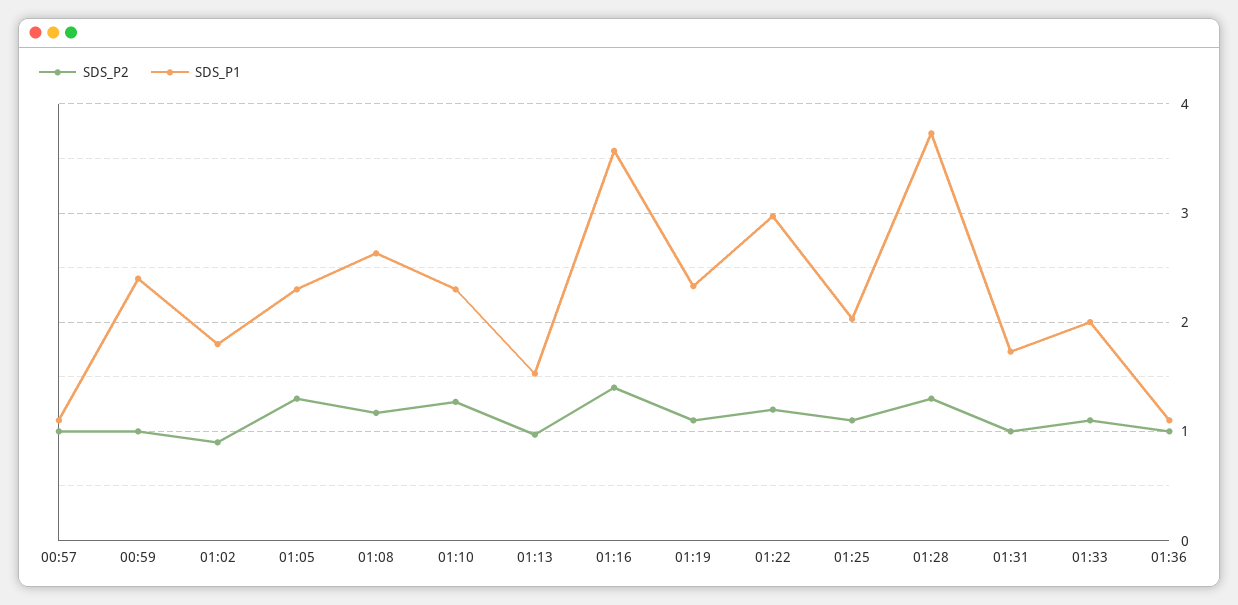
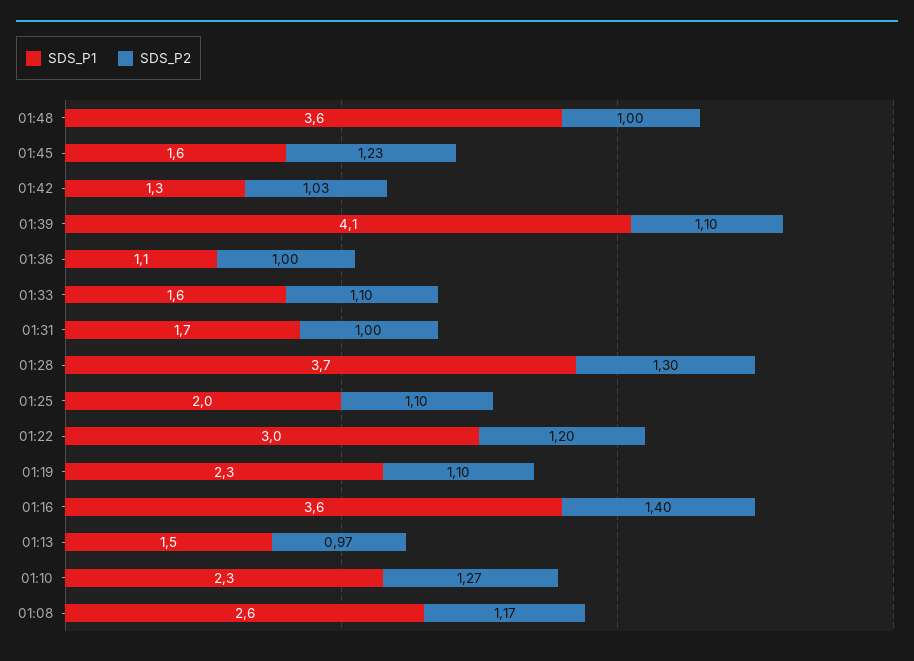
SDS_P2, 00:57: 1 -> none
SDS_P1, 00:57: 1.1 -> none
SDS_P2, 00:59: 1 -> none
SDS_P1, 00:59: 2.4 -> none
SDS_P2, 01:02: 0.9 -> none
SDS_P1, 01:02: 1.8 -> none
SDS_P2, 01:05: 1.3 -> none
SDS_P1, 01:05: 2.3 -> none
SDS_P1, 01:33: 2 -> 1.6
SDS_P1, 01:48: none -> 3.6
SDS_P2, 01:48: none -> 1
SDS_P1, 01:45: none -> 1.6
SDS_P2, 01:45: none -> 1.23
SDS_P1, 01:42: none -> 1.3
SDS_P2, 01:42: none -> 1.03
SDS_P1, 01:39: none -> 4.1
SDS_P2, 01:39: none -> 1.1

